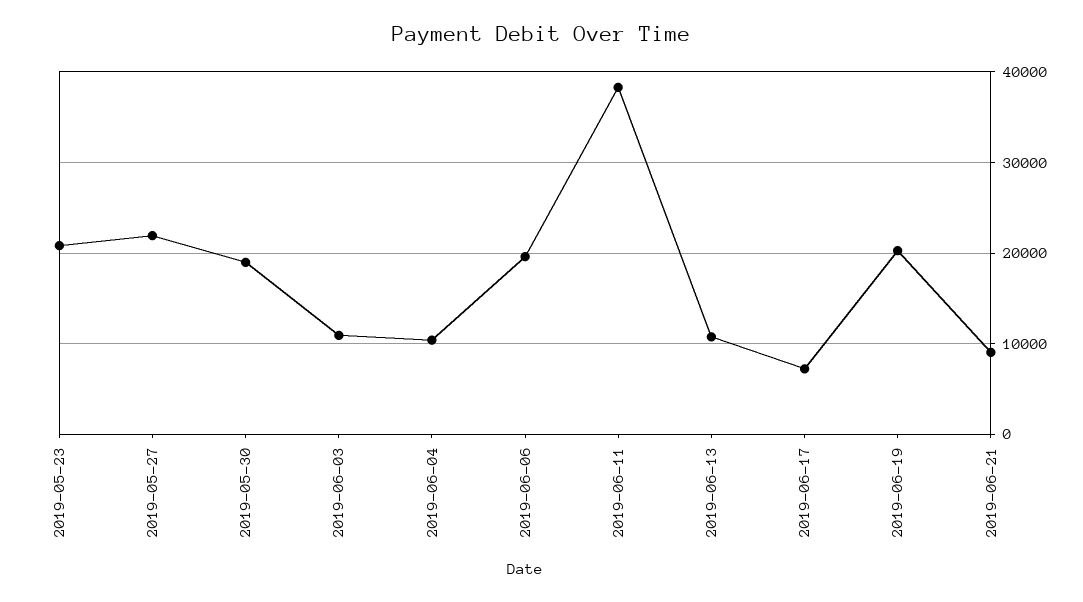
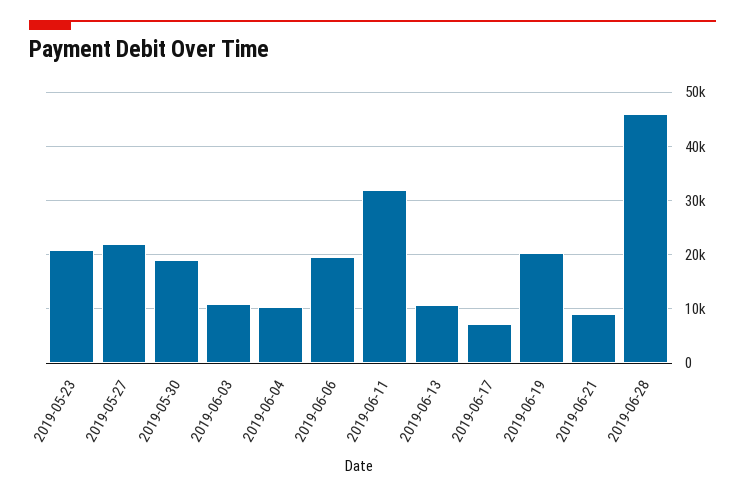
2019-06-11: 38000 -> 32000
2019-06-28: none -> 46000

